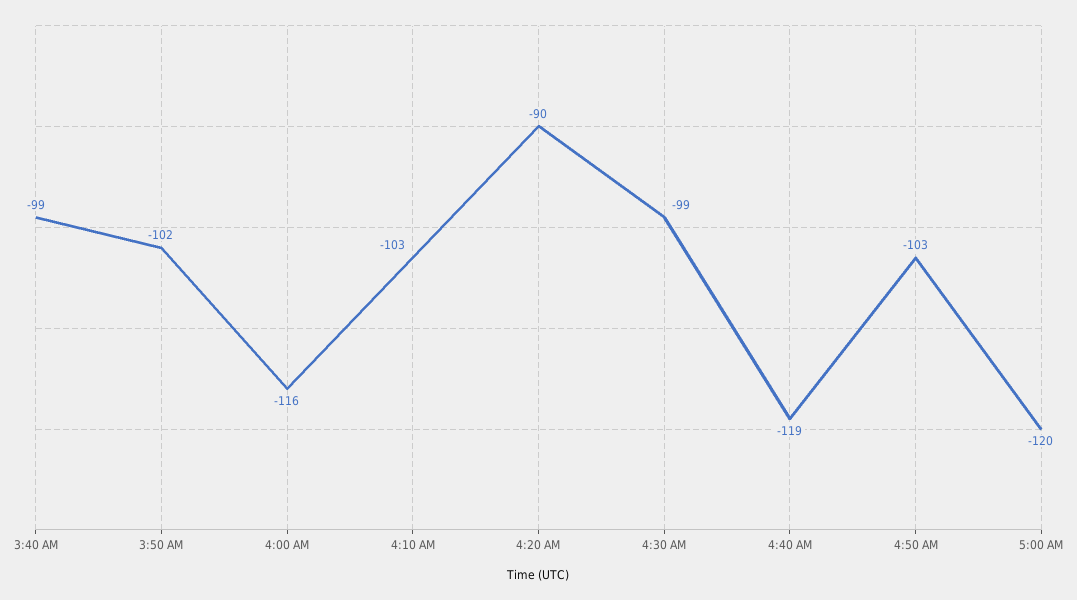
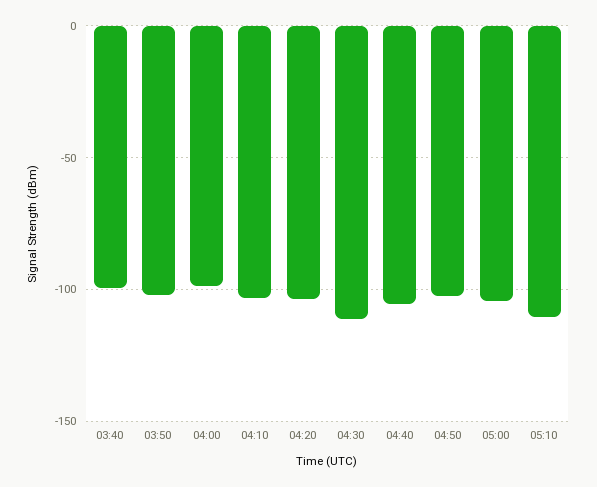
4:00 AM: -116 -> -100
4:20 AM: -90 -> -105
4:30 AM: -99 -> -110
4:40 AM: -119 -> -105
5:00 AM: -120 -> -105
05:10: none -> -110

